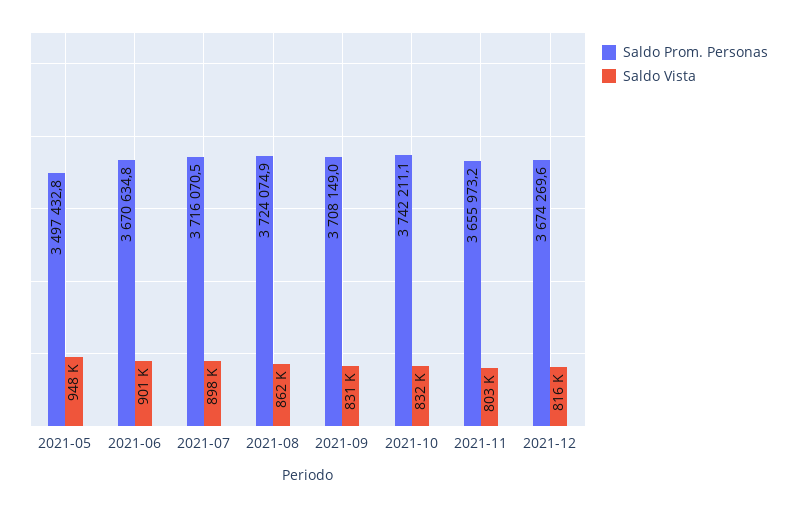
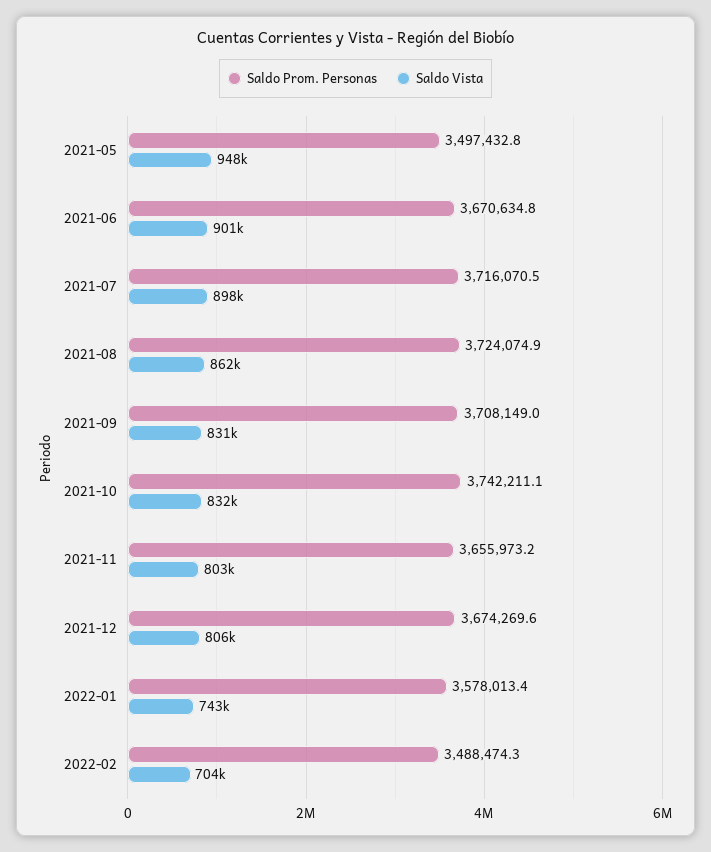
Saldo Vista, 2021-12: 816000 -> 806000
Saldo Prom. Personas, 2022-01: none -> 3578013.4
Saldo Vista, 2022-01: none -> 743000
Saldo Prom. Personas, 2022-02: none -> 3488474.3
Saldo Vista, 2022-02: none -> 704000

